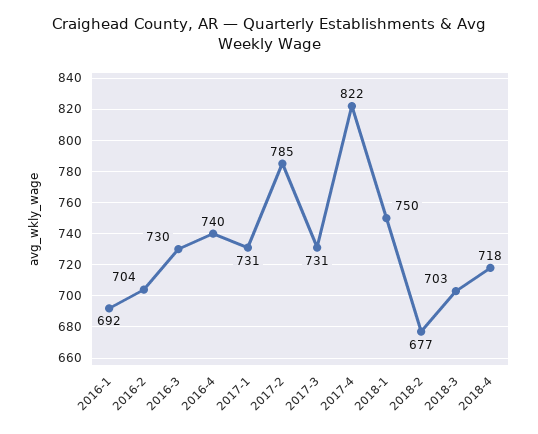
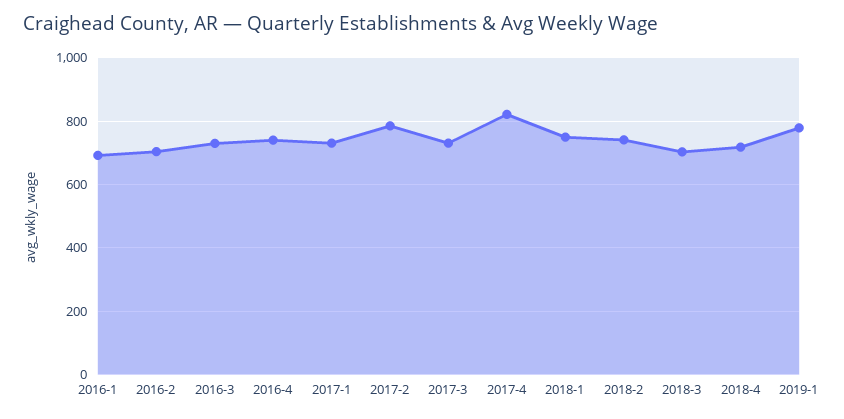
2018-2: 677 -> 740
2019-1: none -> 780

